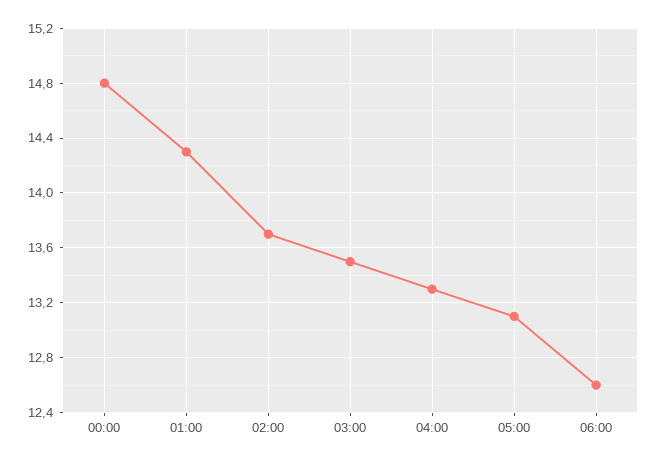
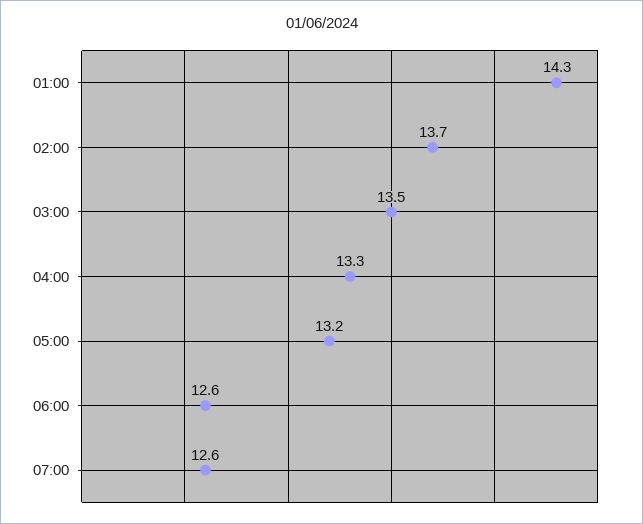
00:00: 14.8 -> none
05:00: 13.1 -> 13.2
07:00: none -> 12.6

